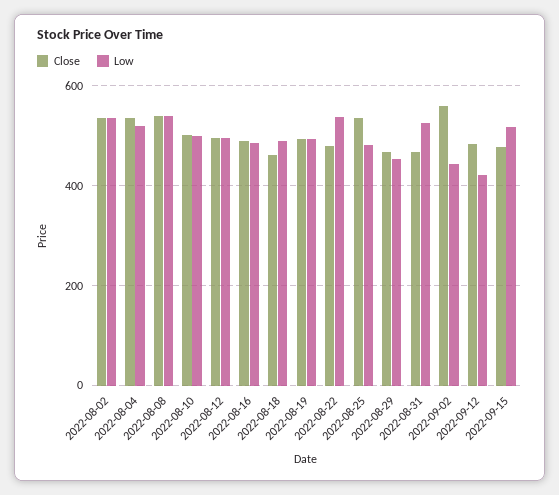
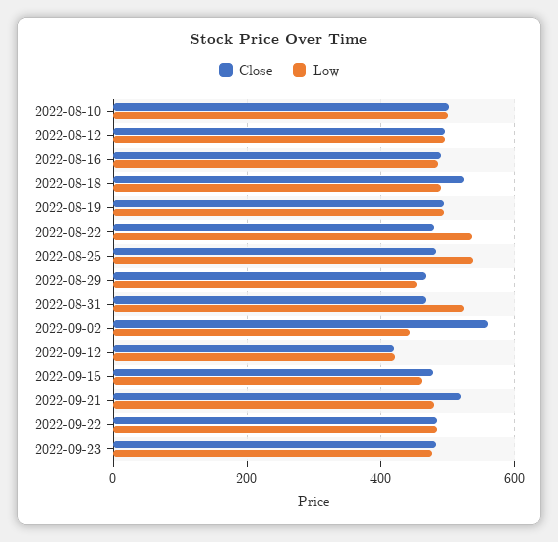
Close, 2022-08-02: 540 -> none
Low, 2022-08-02: 540 -> none
Close, 2022-08-04: 540 -> none
Low, 2022-08-04: 520 -> none
Close, 2022-08-08: 540 -> none
Low, 2022-08-08: 540 -> none
Close, 2022-08-18: 460 -> 520
Close, 2022-08-25: 540 -> 480
Low, 2022-08-25: 480 -> 540
Close, 2022-09-12: 480 -> 420
Low, 2022-09-15: 520 -> 460
Close, 2022-09-21: none -> 520
Low, 2022-09-21: none -> 480
Close, 2022-09-22: none -> 480
Low, 2022-09-22: none -> 480
Close, 2022-09-23: none -> 480
Low, 2022-09-23: none -> 480

